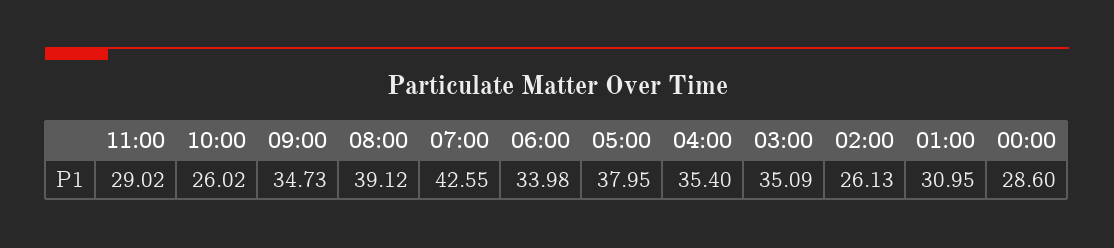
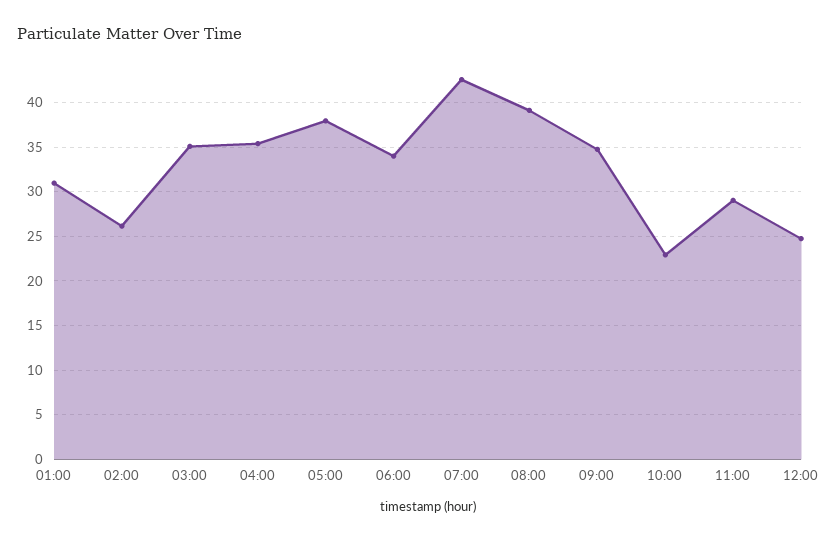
10:00: 26.02 -> 23
00:00: 28.6 -> none
12:00: none -> 25

